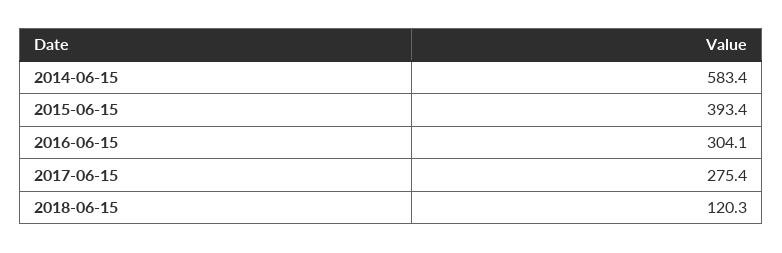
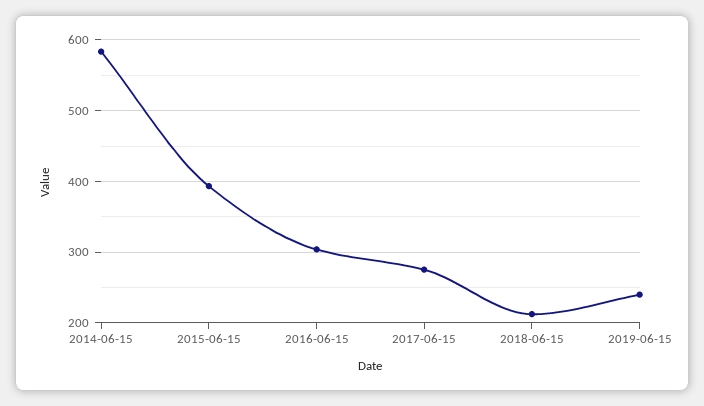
2018-06-15: 120.3 -> 210
2019-06-15: none -> 240

